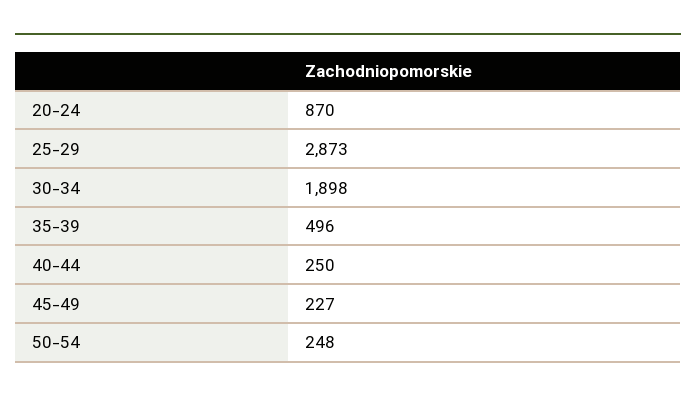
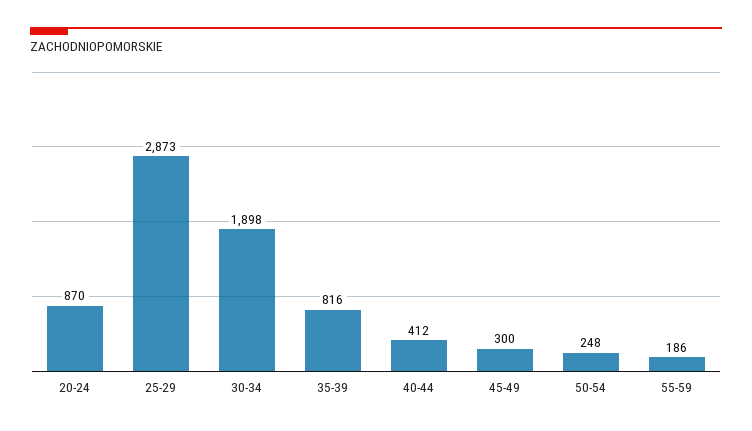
35-39: 496 -> 816
40-44: 250 -> 412
45-49: 227 -> 300
55-59: none -> 186

